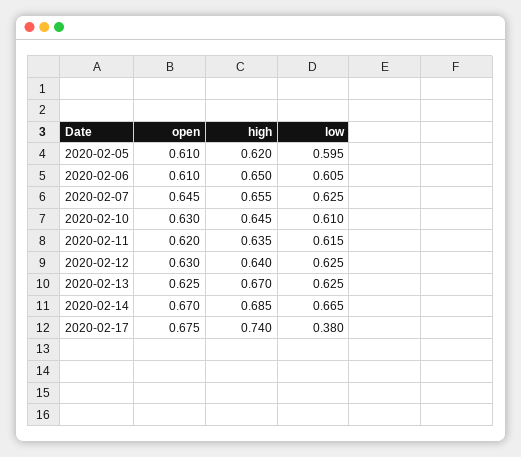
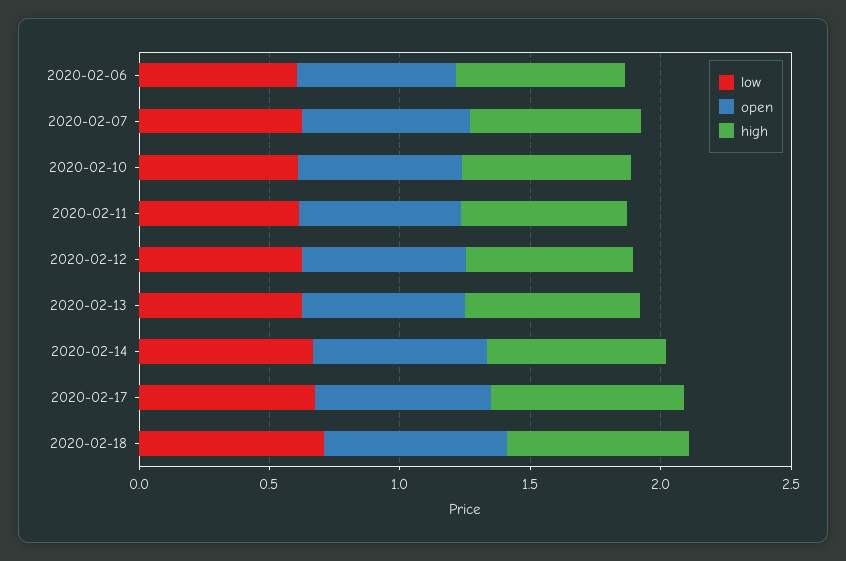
open, 2020-02-05: 0.61 -> none
high, 2020-02-05: 0.62 -> none
low, 2020-02-05: 0.595 -> none
low, 2020-02-17: 0.38 -> 0.7
low, 2020-02-18: none -> 0.7
open, 2020-02-18: none -> 0.7
high, 2020-02-18: none -> 0.7

